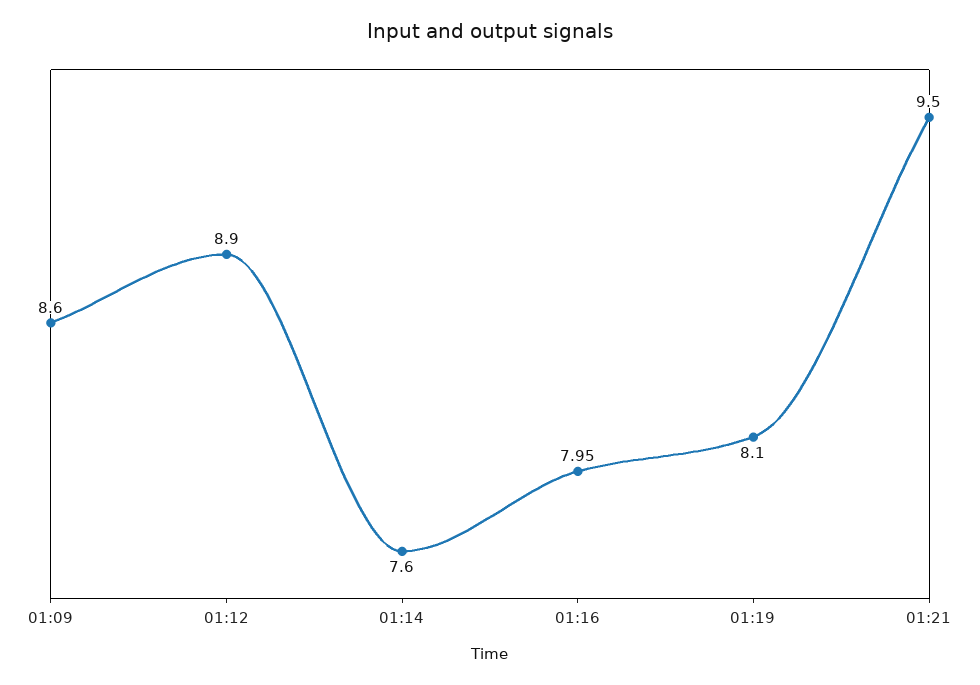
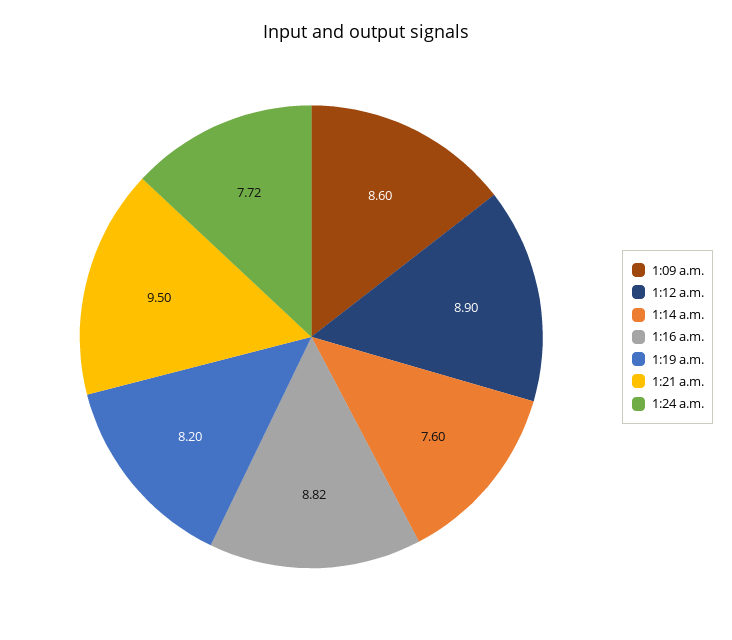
01:16: 7.95 -> 8.82
01:19: 8.1 -> 8.2
1:24 a.m.: none -> 7.72

